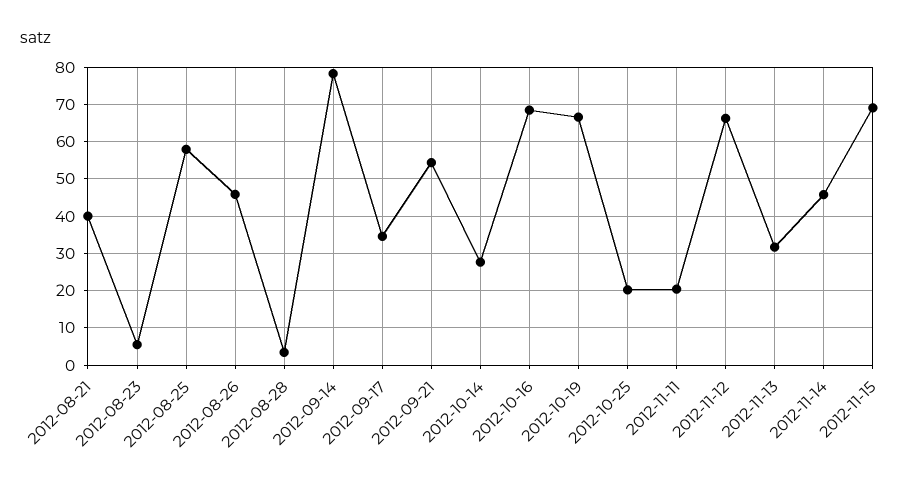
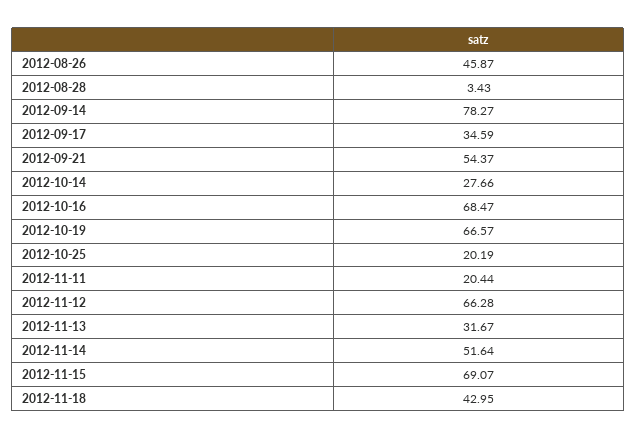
2012-08-21: 40 -> none
2012-08-23: 6 -> none
2012-08-25: 58 -> none
2012-11-14: 46 -> 51.64
2012-11-18: none -> 42.95

